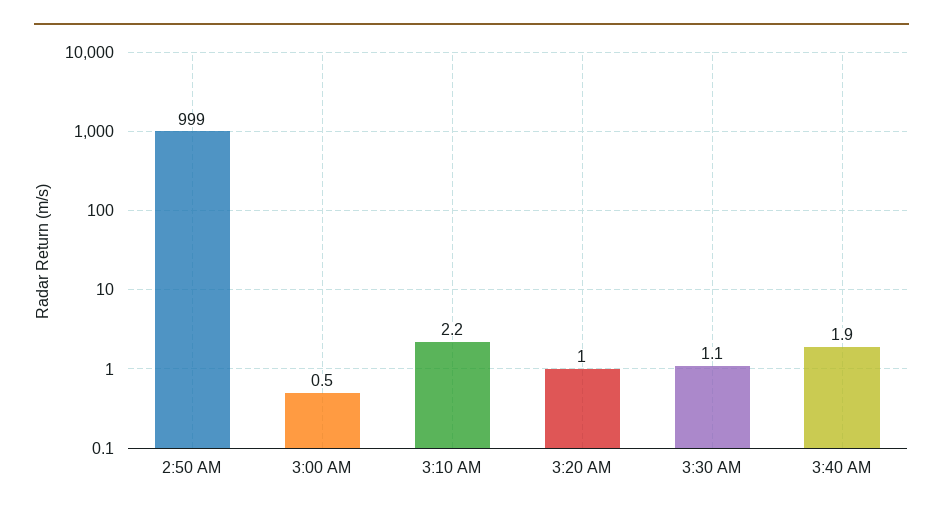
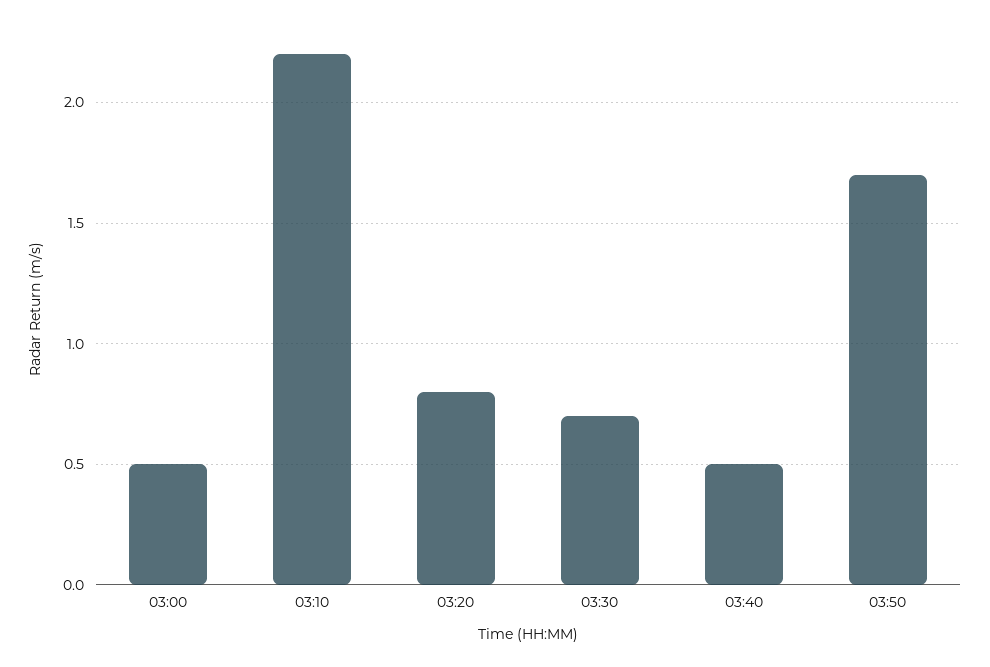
2:50 AM: 999 -> none
3:20 AM: 1 -> 0.8
3:30 AM: 1.1 -> 0.7
3:40 AM: 1.9 -> 0.5
03:50: none -> 1.7

